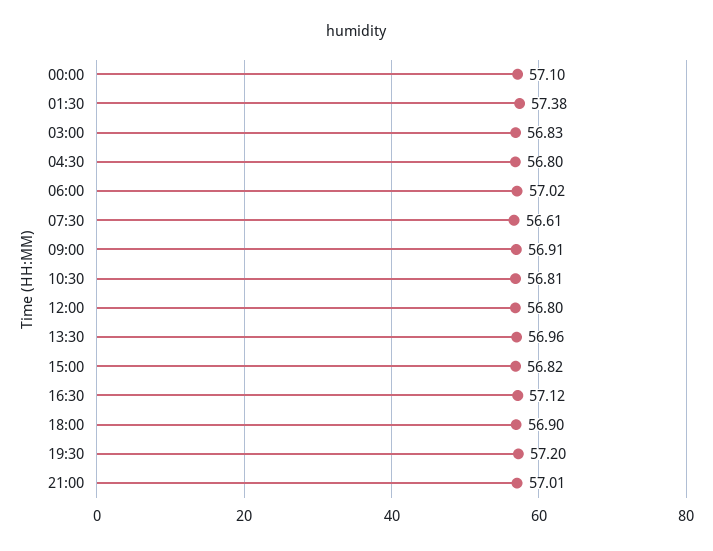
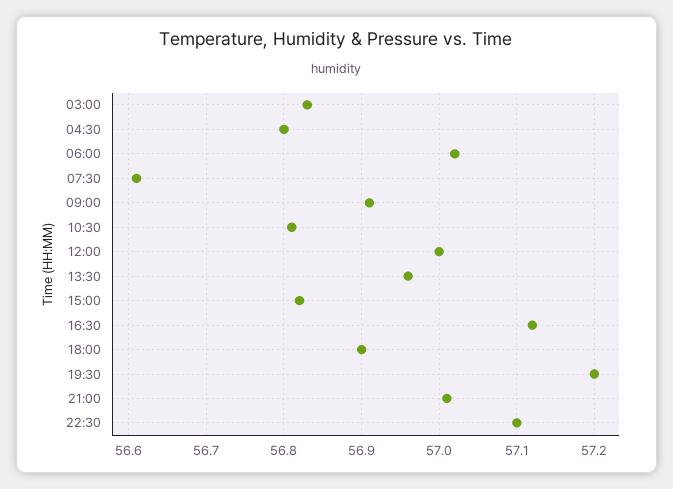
00:00: 57.1 -> none
01:30: 57.38 -> none
12:00: 56.8 -> 57
22:30: none -> 57.1

